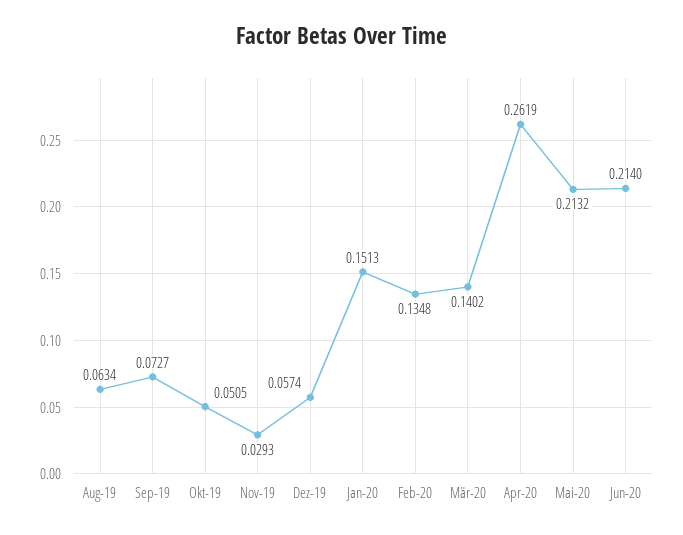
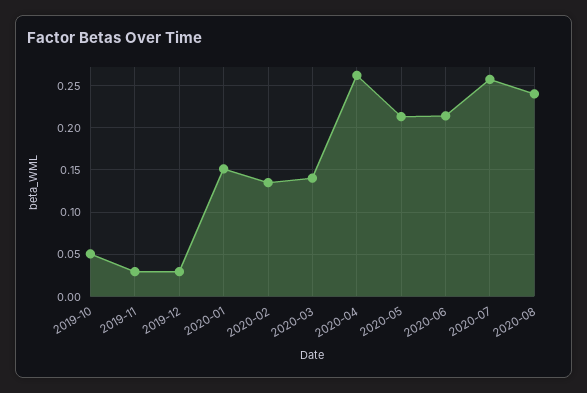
Aug-19: 0.0634 -> none
Sep-19: 0.0727 -> none
Dez-19: 0.0574 -> 0.03
2020-07: none -> 0.26
2020-08: none -> 0.24

